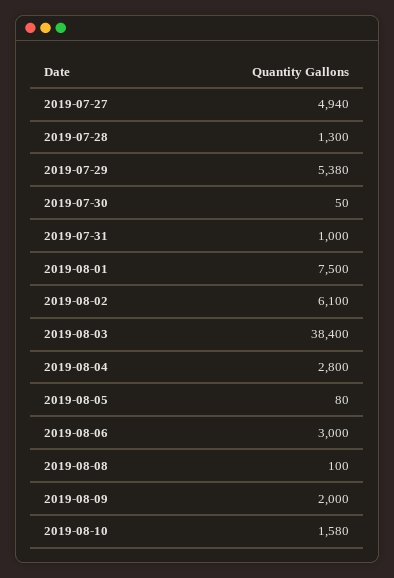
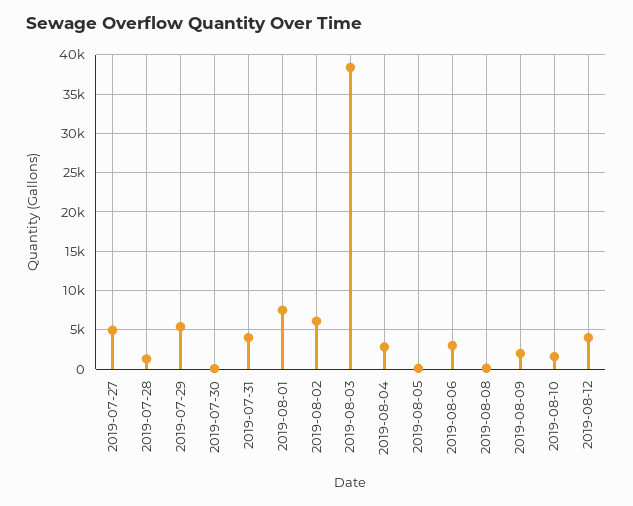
2019-07-31: 1000 -> 4000
2019-08-12: none -> 4000

